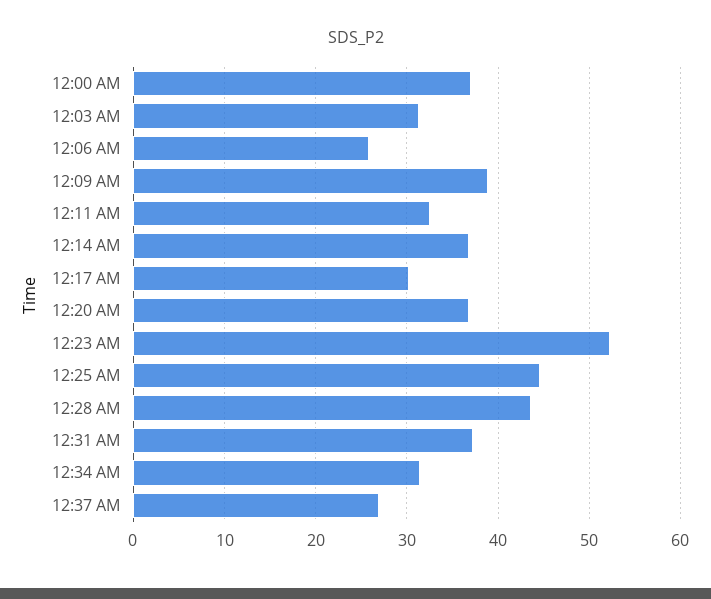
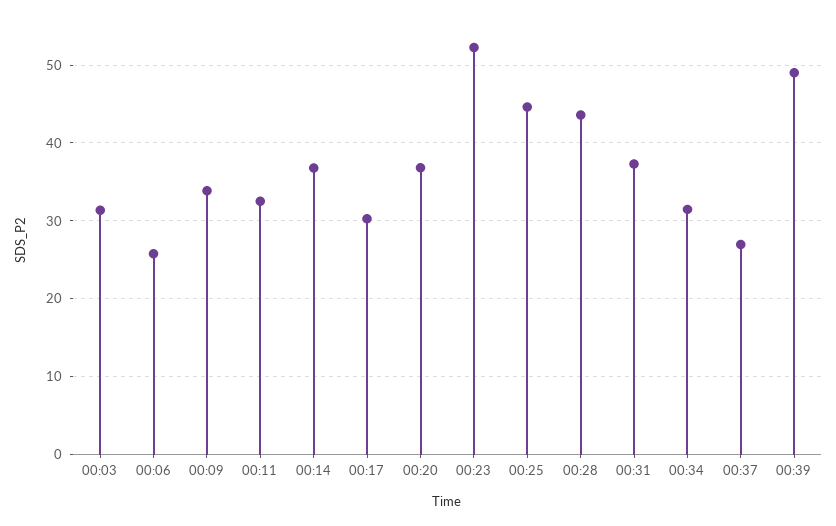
12:00 AM: 37 -> none
12:09 AM: 39 -> 34
00:39: none -> 49

